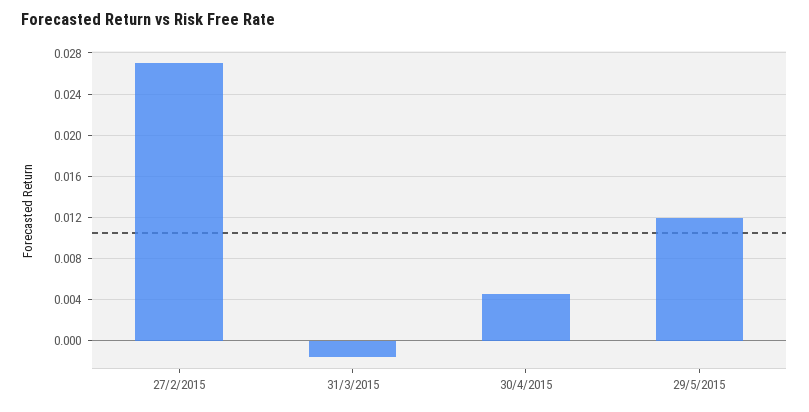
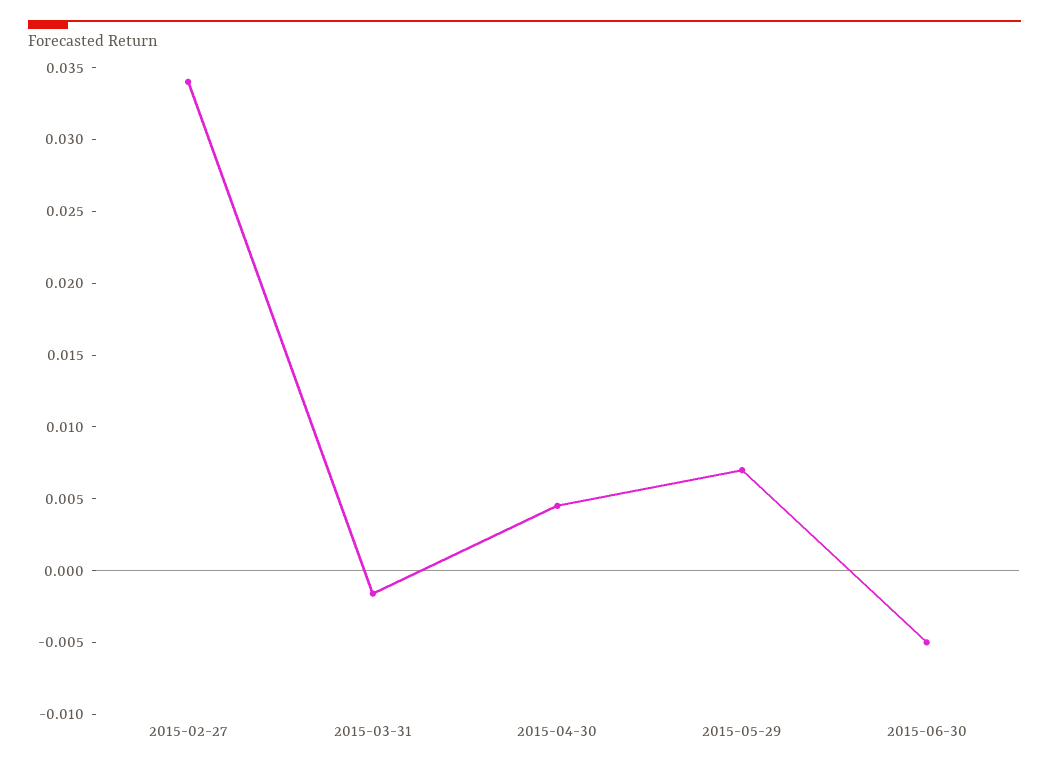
27/2/2015: 0.027 -> 0.034
29/5/2015: 0.012 -> 0.007
2015-06-30: none -> -0.005

